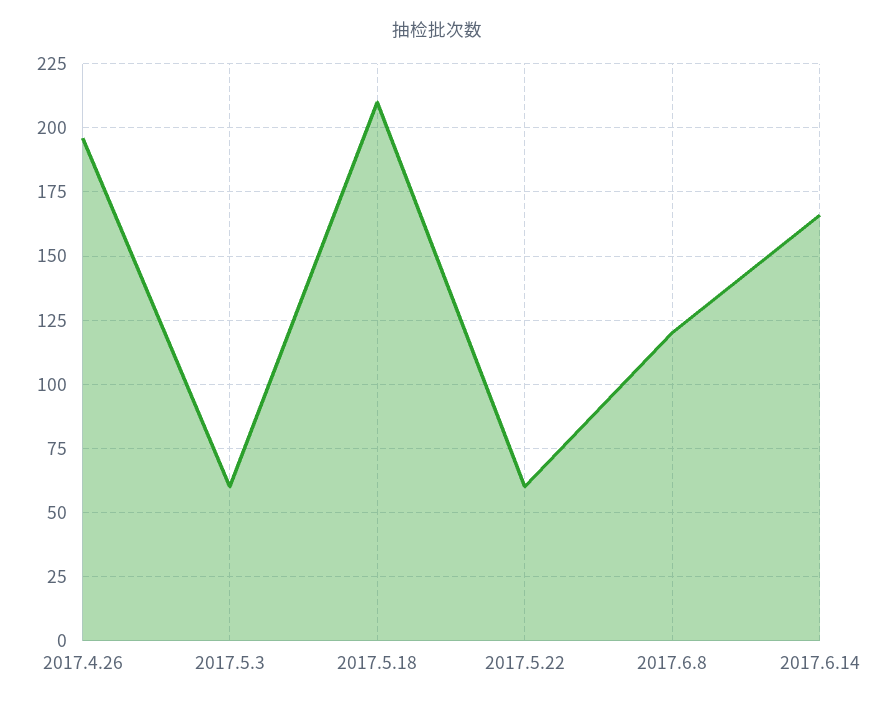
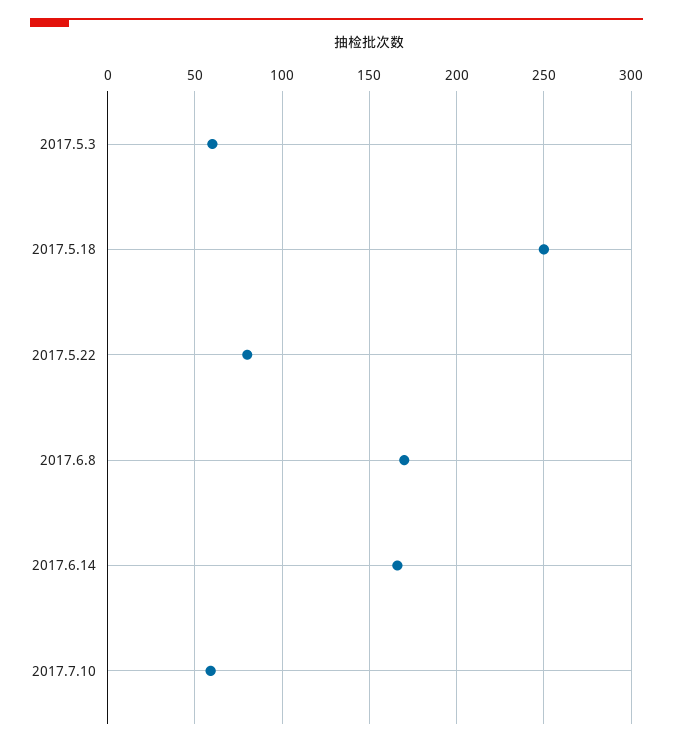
2017.4.26: 195 -> none
2017.5.18: 210 -> 250
2017.5.22: 60 -> 80
2017.6.8: 120 -> 170
2017.7.10: none -> 60

